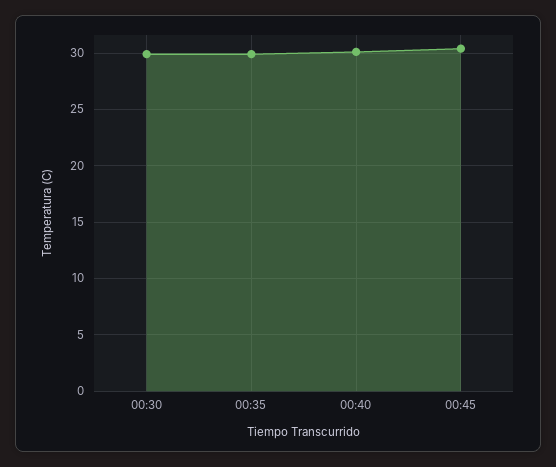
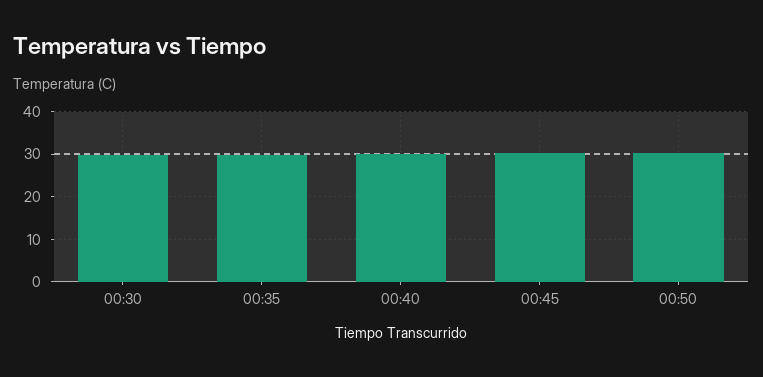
00:50: none -> 30

